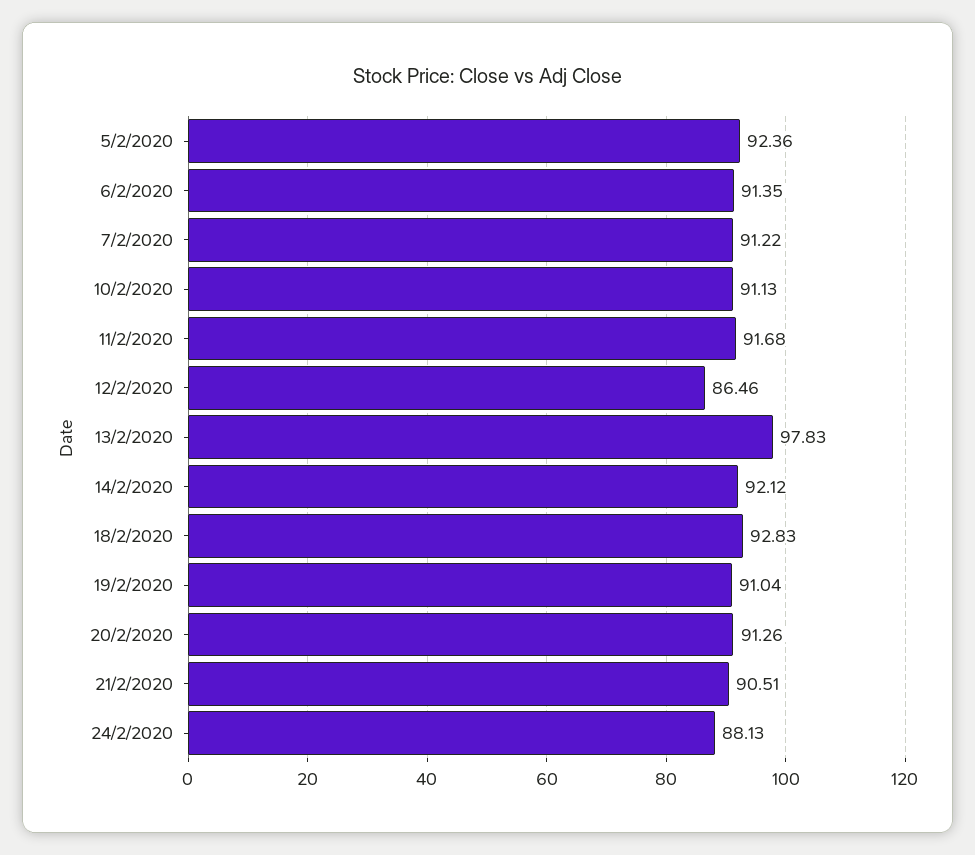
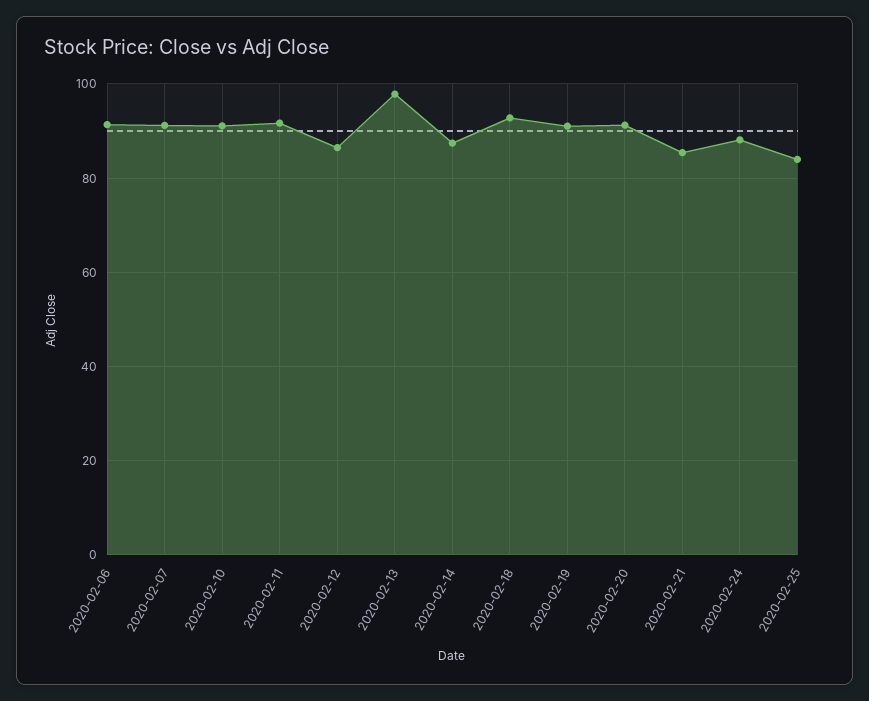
5/2/2020: 92.36 -> none
14/2/2020: 92.12 -> 88
21/2/2020: 90.51 -> 86
2020-02-25: none -> 84

